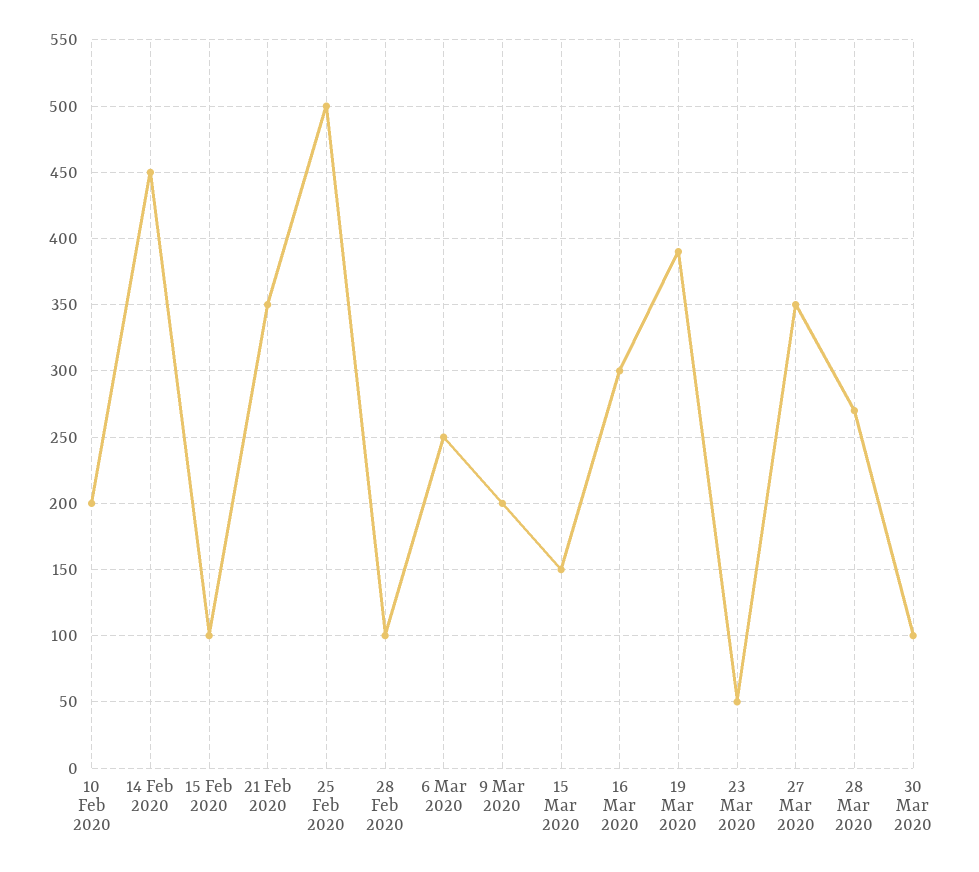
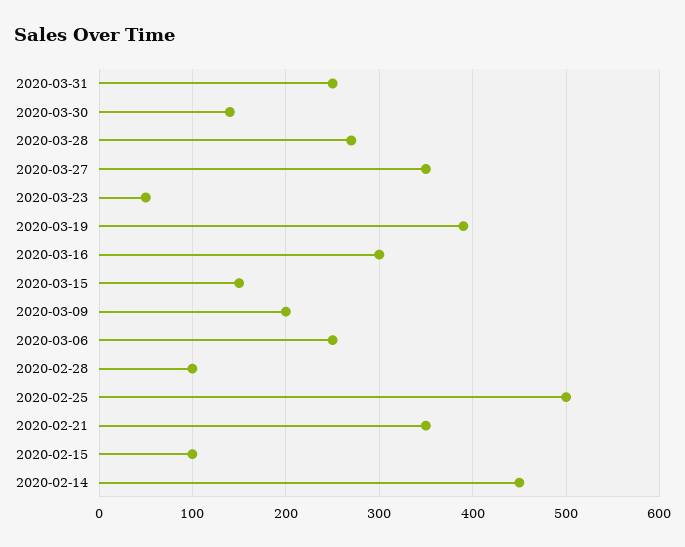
10 Feb 2020: 200 -> none
30 Mar 2020: 100 -> 140
2020-03-31: none -> 250

